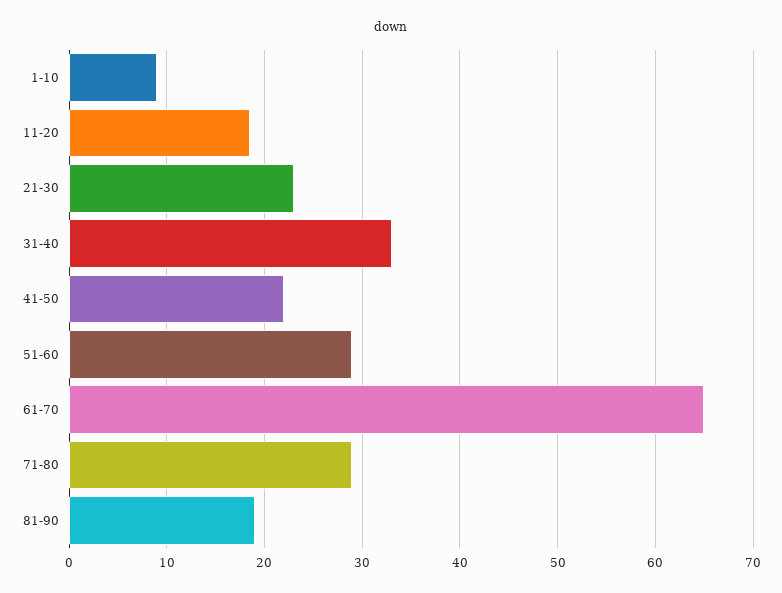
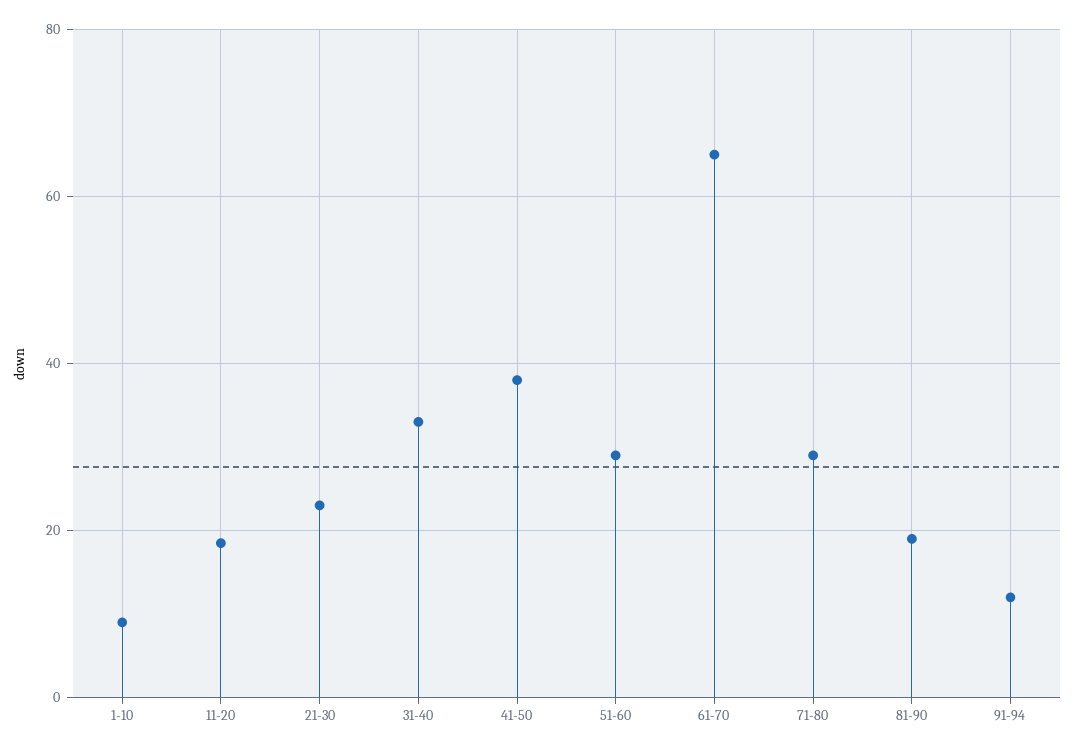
41-50: 22 -> 38
91-94: none -> 12

